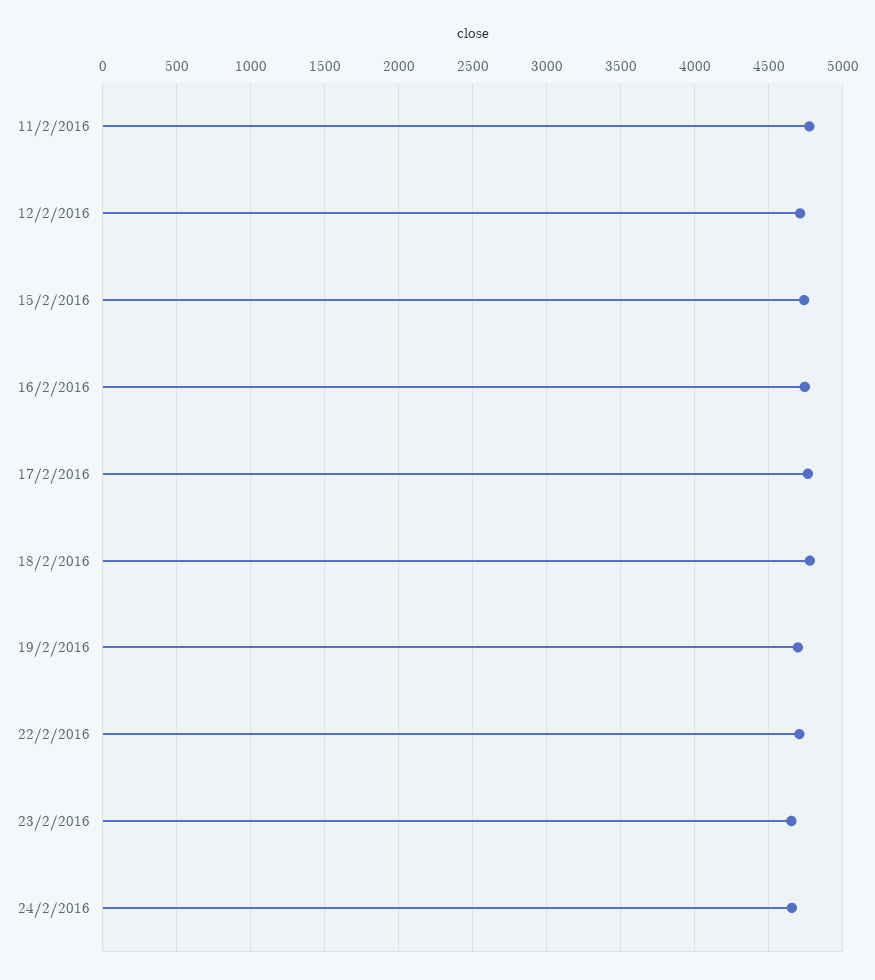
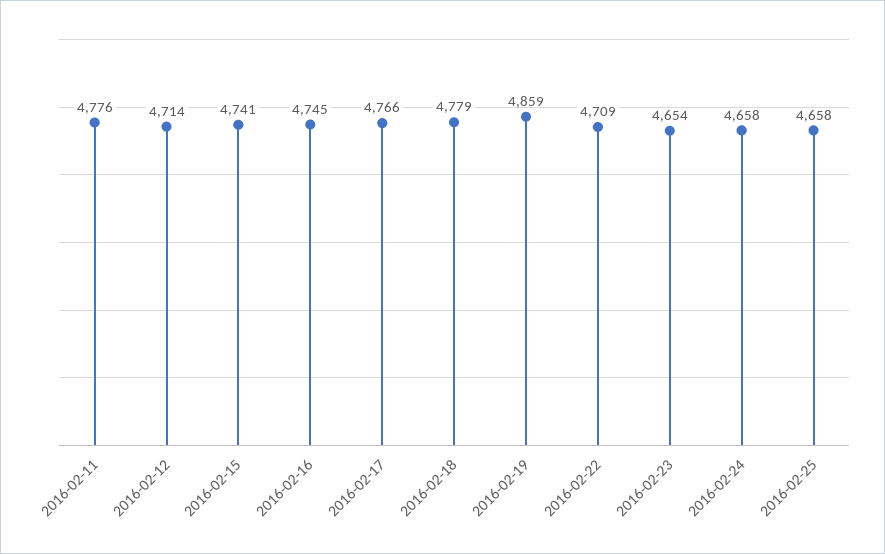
19/2/2016: 4700 -> 4859
2016-02-25: none -> 4658

